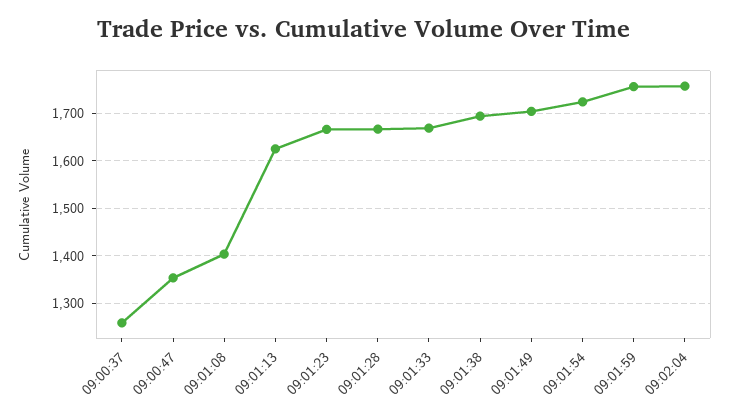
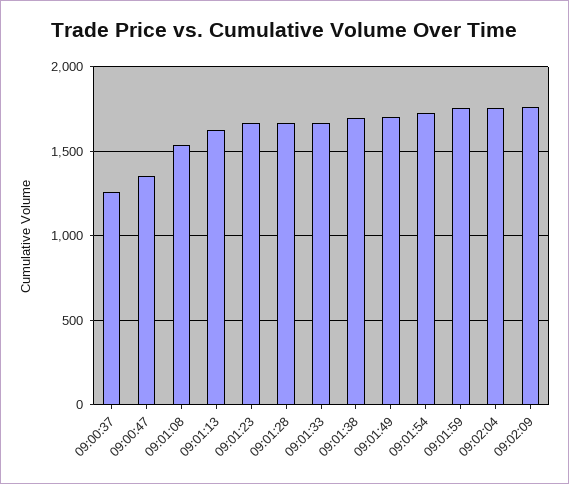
09:01:08: 1400 -> 1550
09:02:09: none -> 1750

